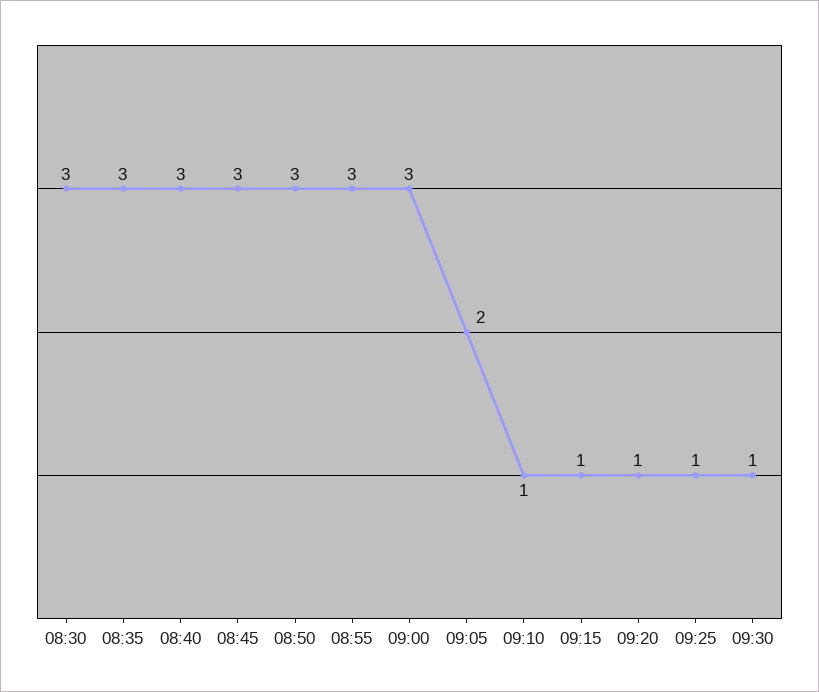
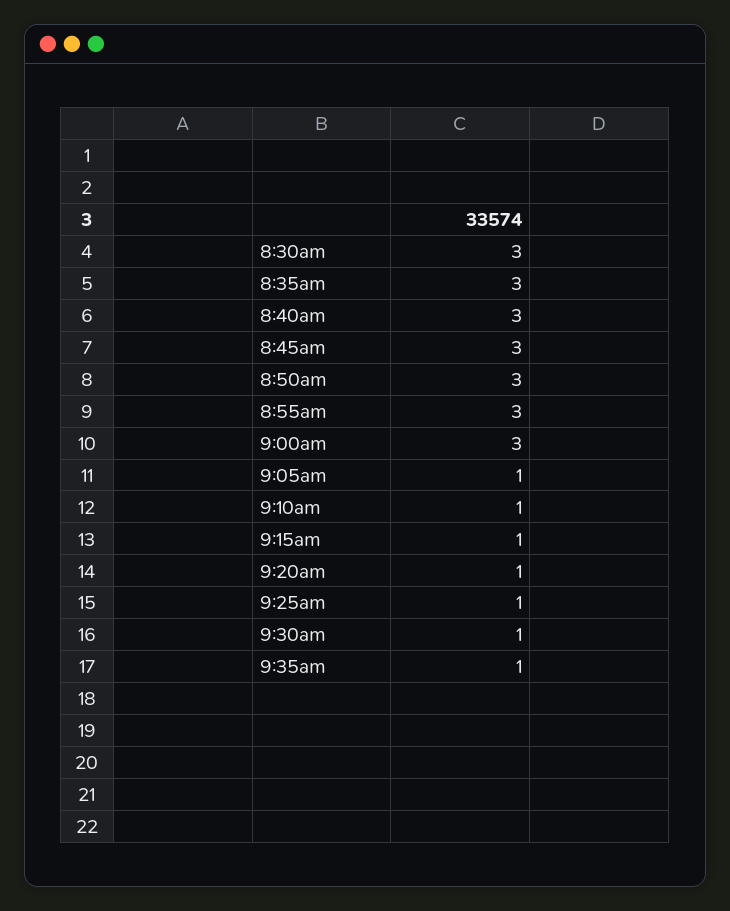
09:05: 2 -> 1
9:35am: none -> 1

